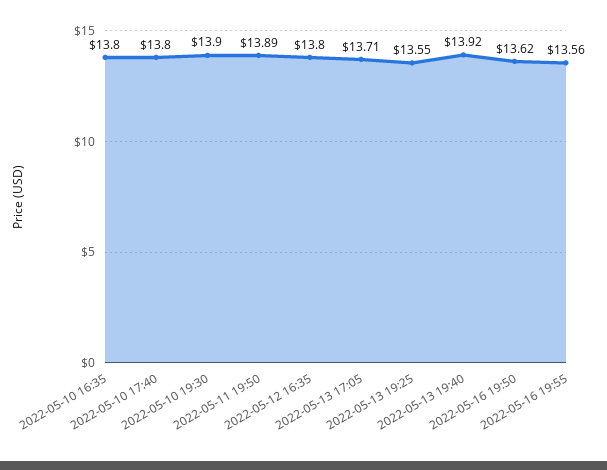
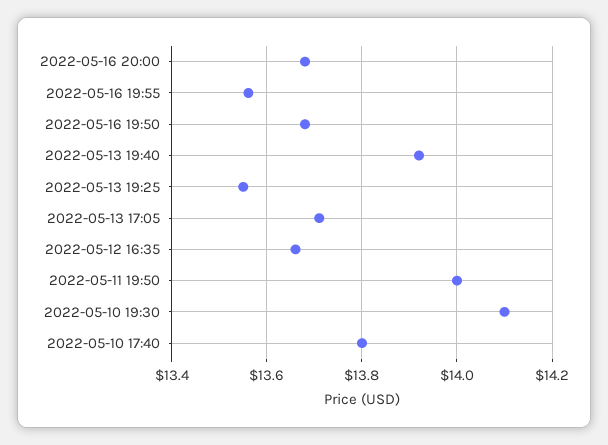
2022-05-10 16:35: 13.8 -> none
2022-05-10 19:30: 13.9 -> 14.1
2022-05-11 19:50: 13.89 -> 14
2022-05-12 16:35: 13.8 -> 13.66
2022-05-16 19:50: 13.62 -> 13.68
2022-05-16 20:00: none -> 13.68

